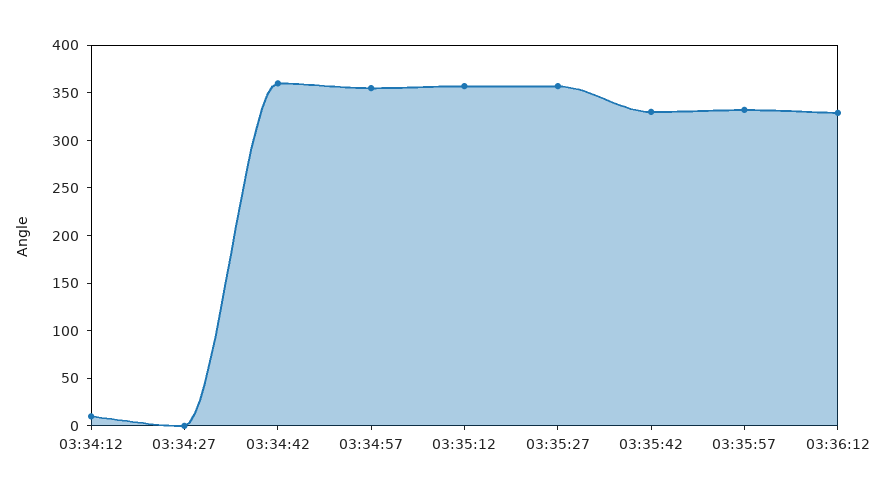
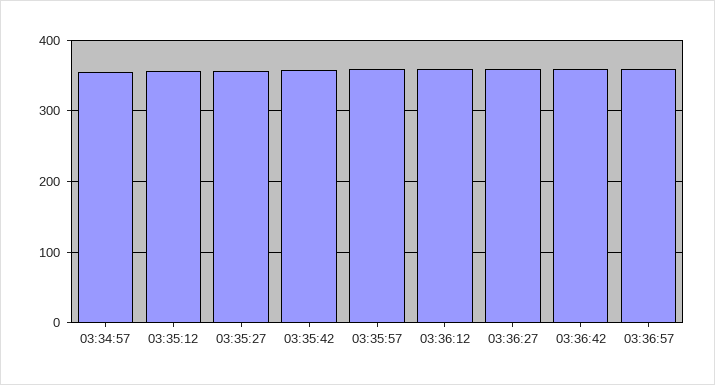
03:34:12: 10 -> none
03:34:27: 0 -> none
03:34:42: 360 -> none
03:35:42: 330 -> 360
03:35:57: 330 -> 360
03:36:12: 330 -> 360
03:36:27: none -> 360
03:36:42: none -> 360
03:36:57: none -> 360

